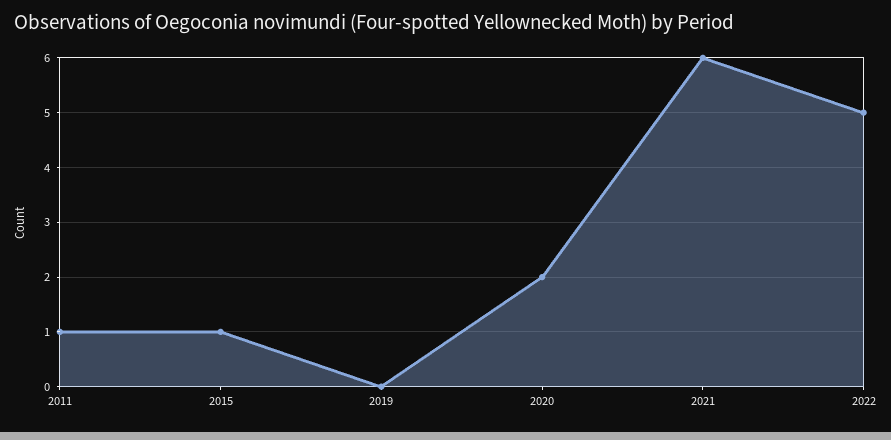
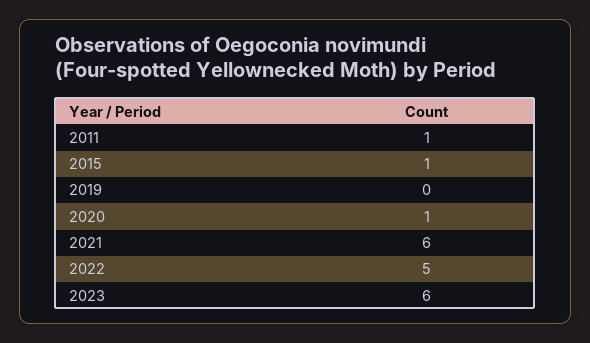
2020: 2 -> 1
2023: none -> 6

